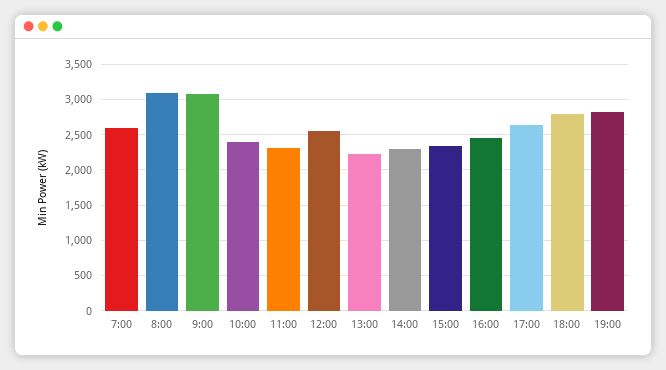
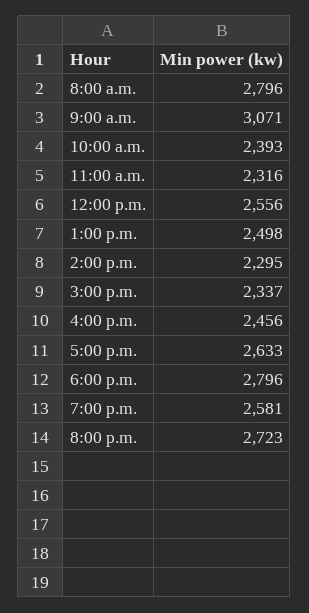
7:00: 2600 -> none
8:00: 3100 -> 2796
13:00: 2200 -> 2498
19:00: 2800 -> 2581
8:00 p.m.: none -> 2723

